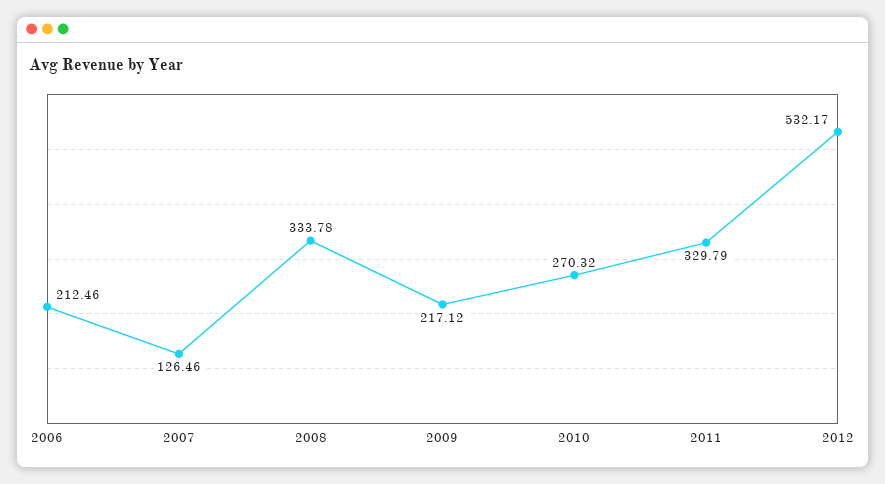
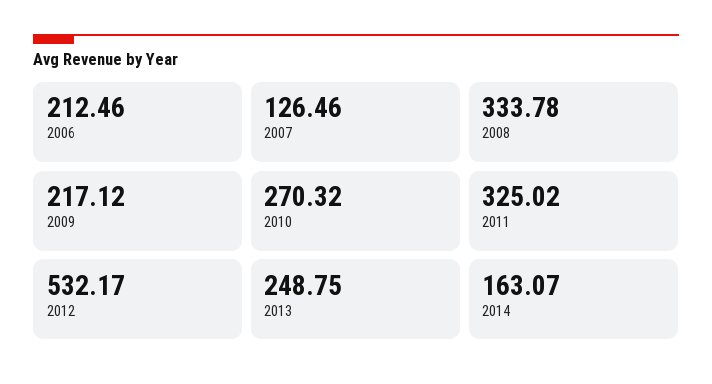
2011: 329.79 -> 325.02
2013: none -> 248.75
2014: none -> 163.07

